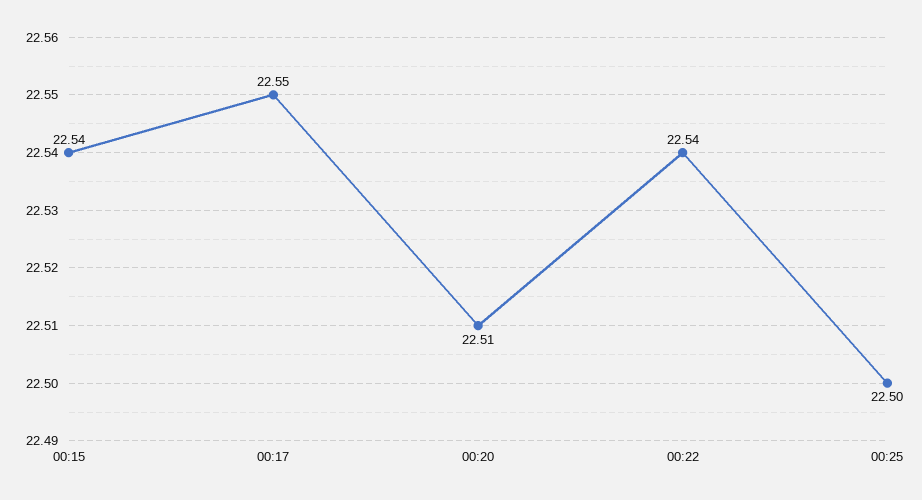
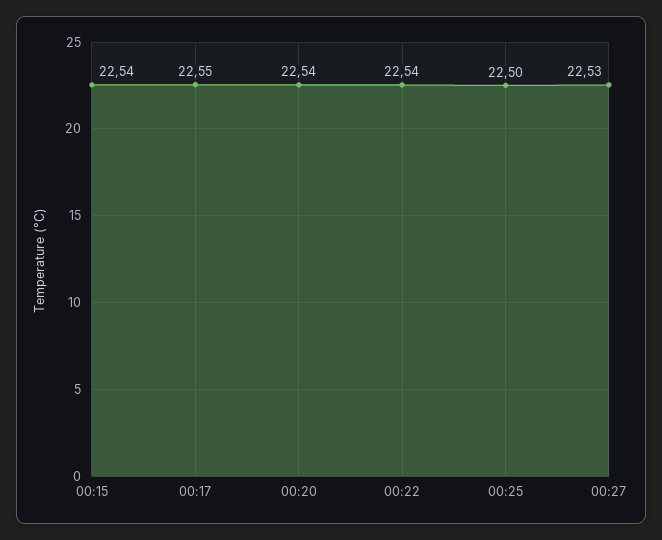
00:20: 22.51 -> 22.54
00:27: none -> 22.53

